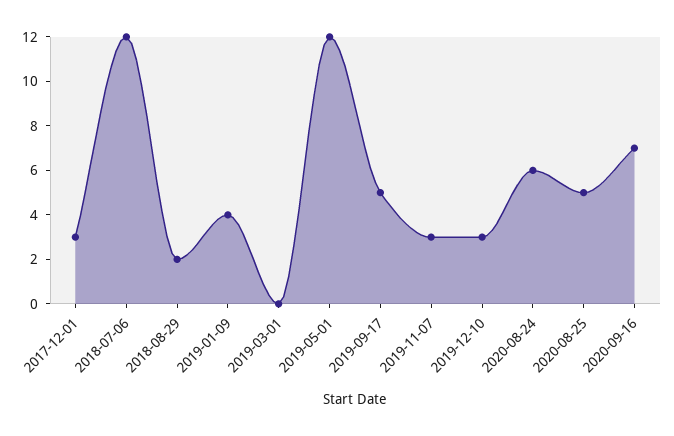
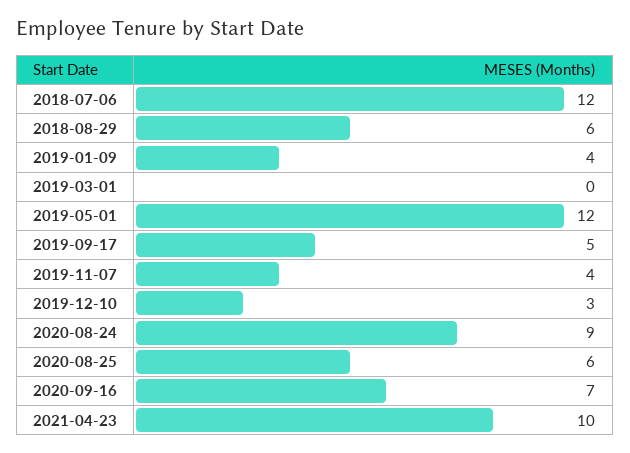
2017-12-01: 3 -> none
2018-08-29: 2 -> 6
2019-11-07: 3 -> 4
2020-08-24: 6 -> 9
2020-08-25: 5 -> 6
2021-04-23: none -> 10

